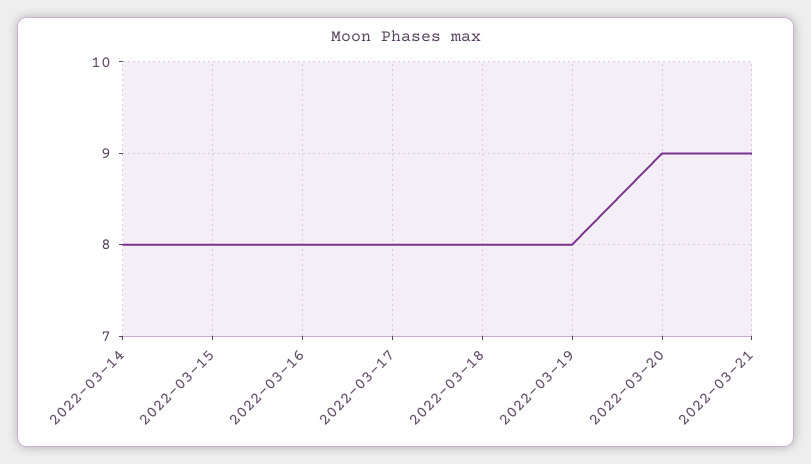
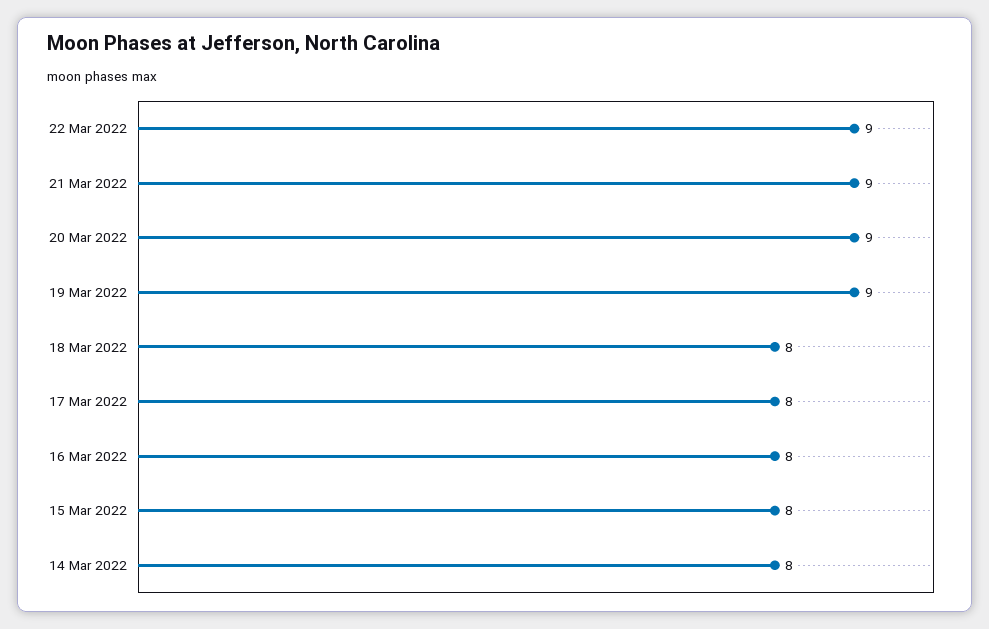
2022-03-19: 8 -> 9
22 Mar 2022: none -> 9

